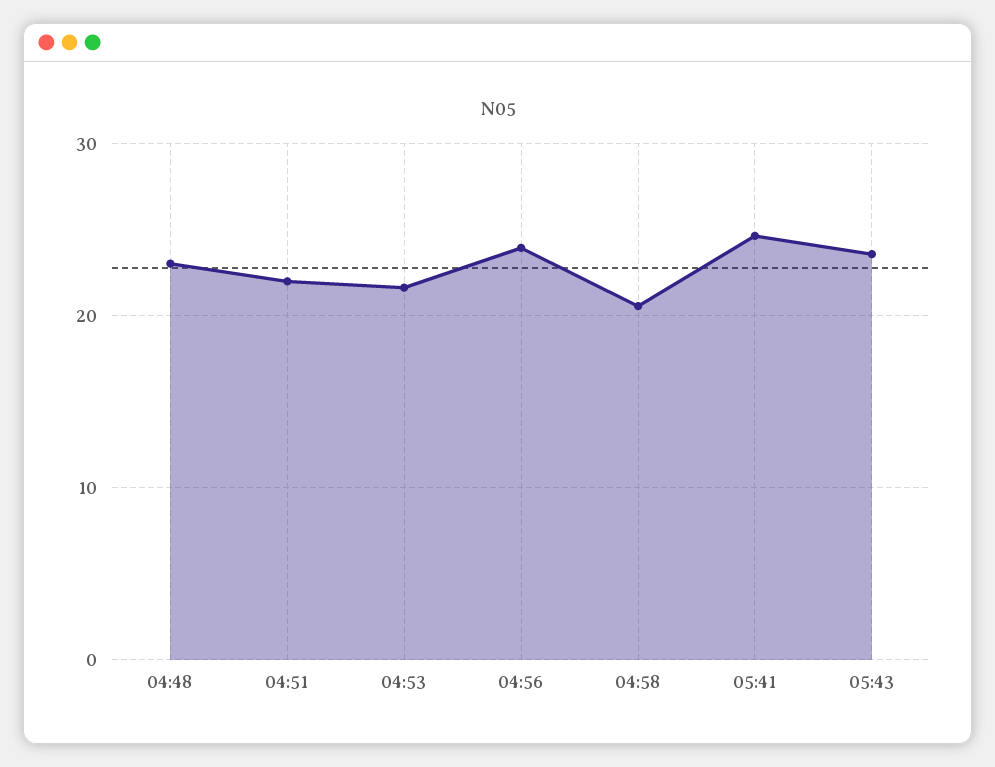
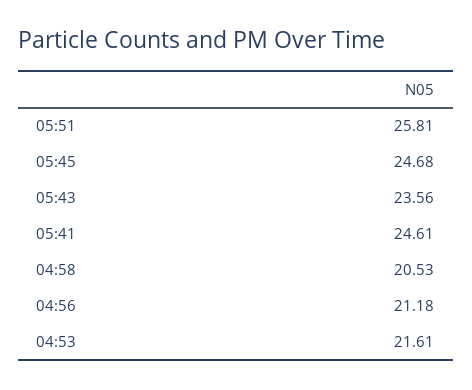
04:48: 23 -> none
04:51: 22 -> none
04:56: 24 -> 21.18
05:51: none -> 25.81
05:45: none -> 24.68

